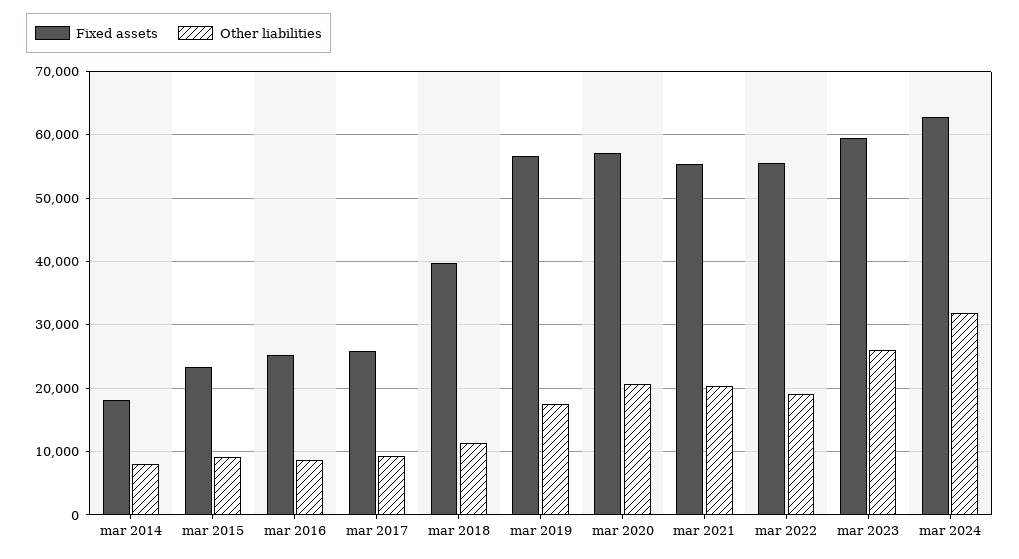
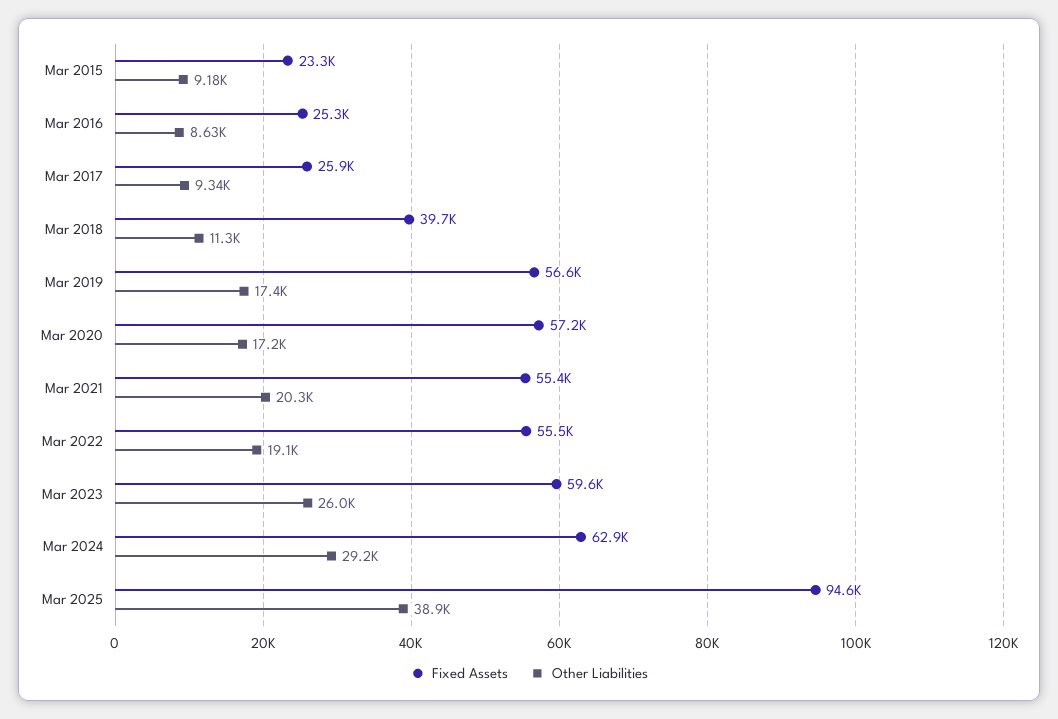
Fixed assets, mar 2014: 18000 -> none
Other liabilities, mar 2014: 8000 -> none
Other liabilities, mar 2020: 21000 -> 17200
Other liabilities, mar 2024: 32000 -> 29200
Fixed assets, Mar 2025: none -> 94600
Other liabilities, Mar 2025: none -> 38900

